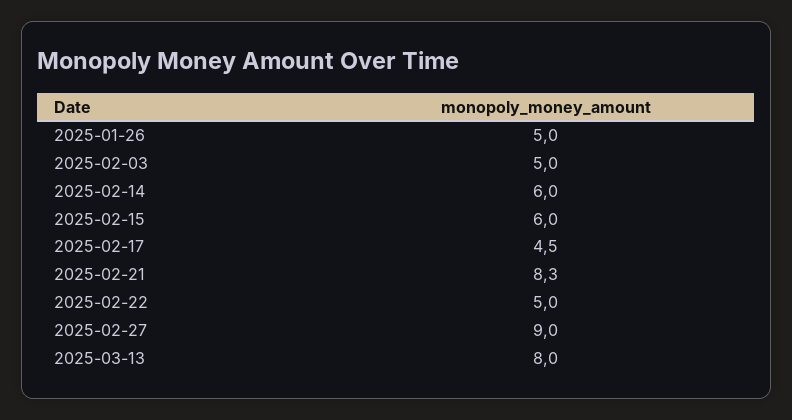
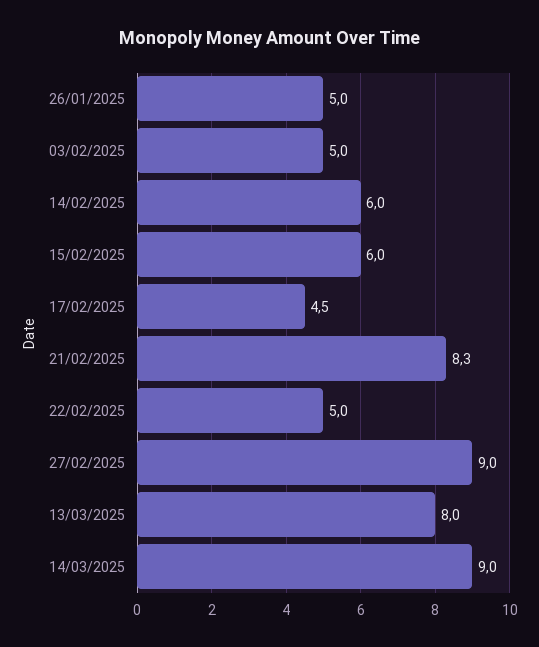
14/03/2025: none -> 9

